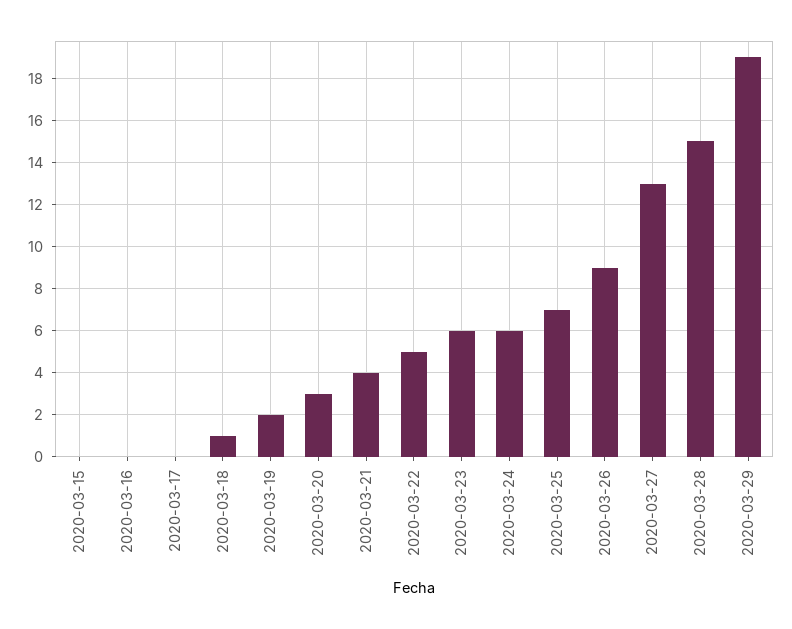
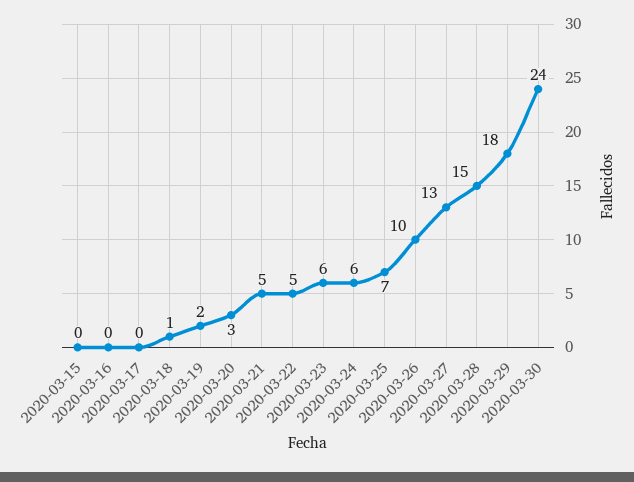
2020-03-21: 4 -> 5
2020-03-26: 9 -> 10
2020-03-29: 19 -> 18
2020-03-30: none -> 24

